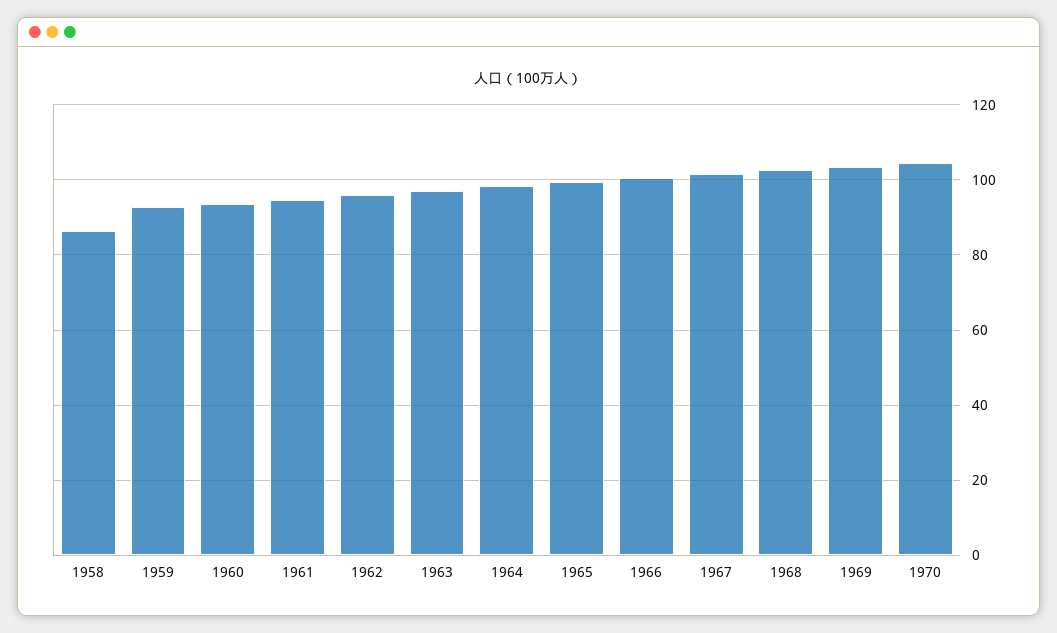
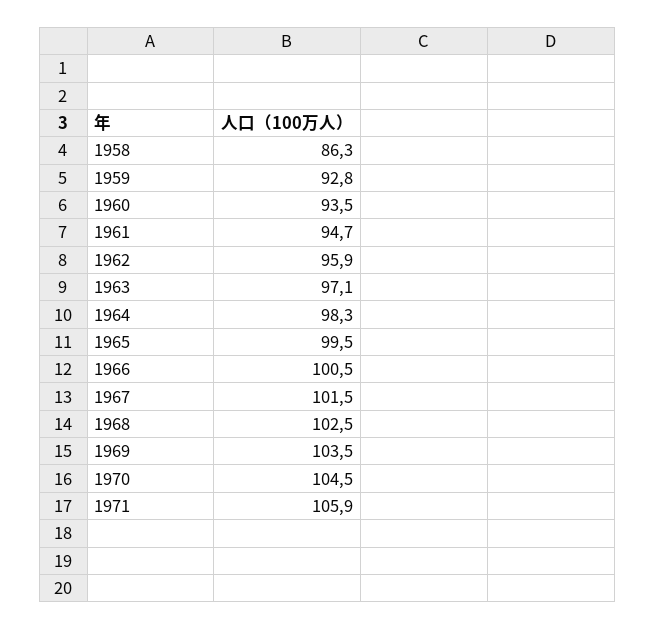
1971: none -> 105.9

